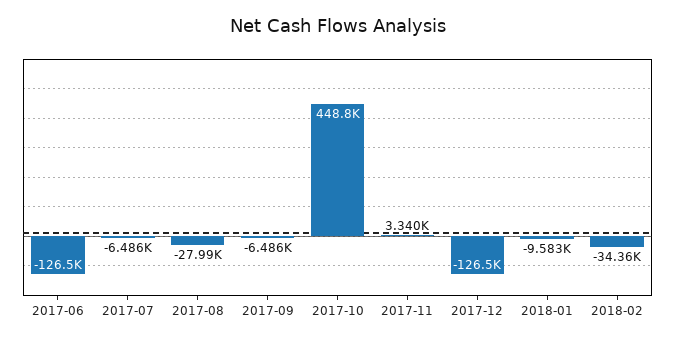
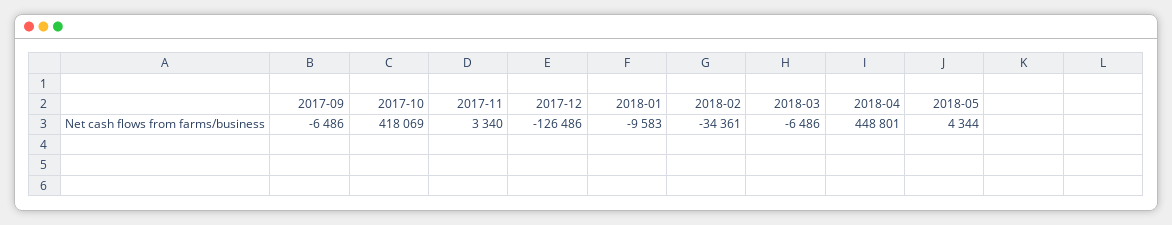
2017-06: -126500 -> none
2017-07: -6486 -> none
2017-08: -27990 -> none
2017-10: 448800 -> 418069
2018-03: none -> -6486
2018-04: none -> 448801
2018-05: none -> 4344

